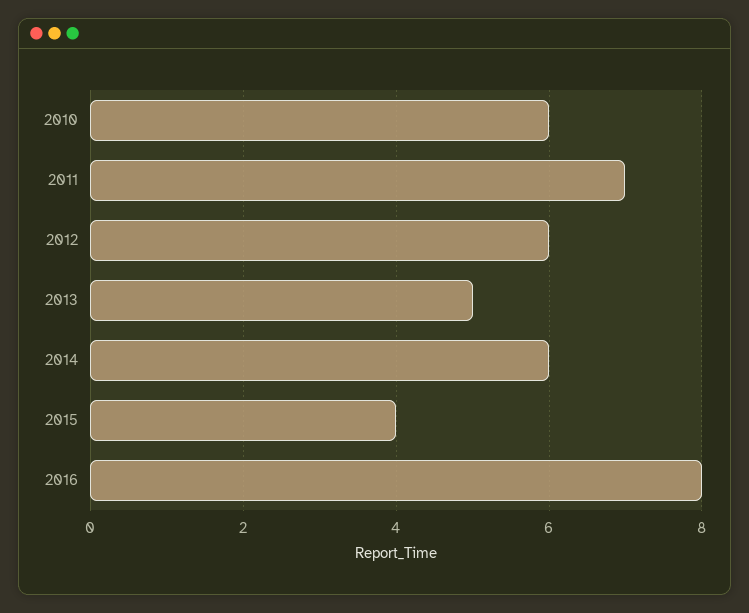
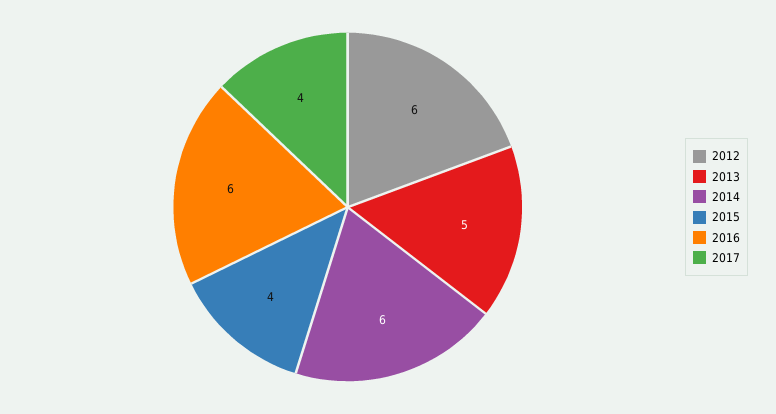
2010: 6 -> none
2011: 7 -> none
2016: 8 -> 6
2017: none -> 4

